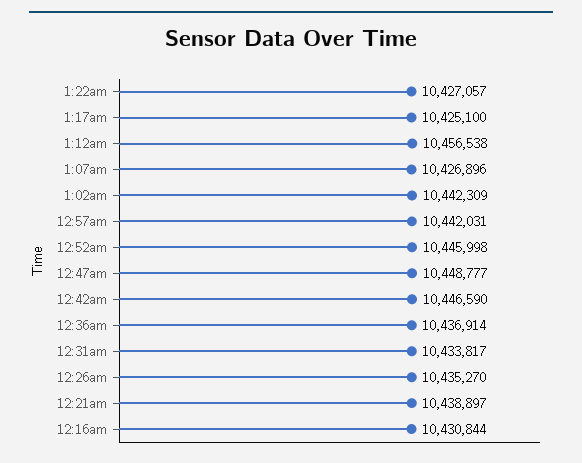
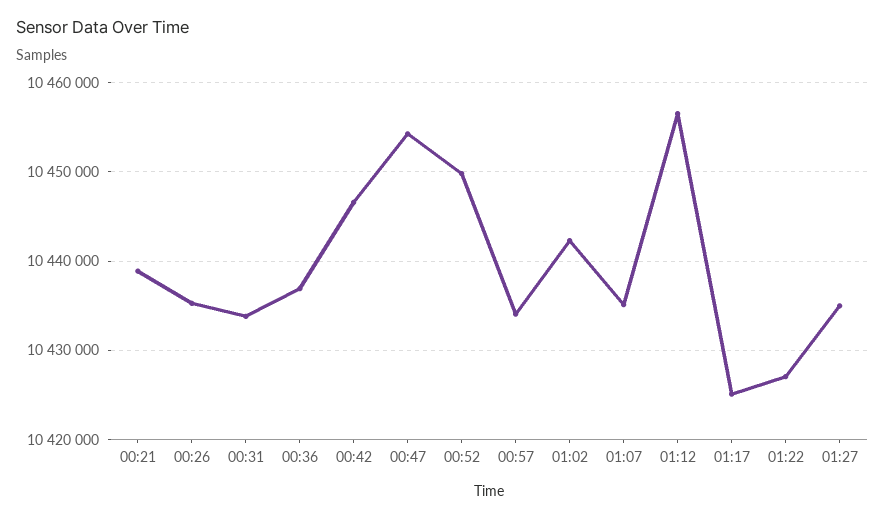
1:07am: 10426896 -> 10435000
12:57am: 10442031 -> 10434000
12:52am: 10445998 -> 10450000
12:47am: 10448777 -> 10454000
12:16am: 10430844 -> none
01:27: none -> 10435000

